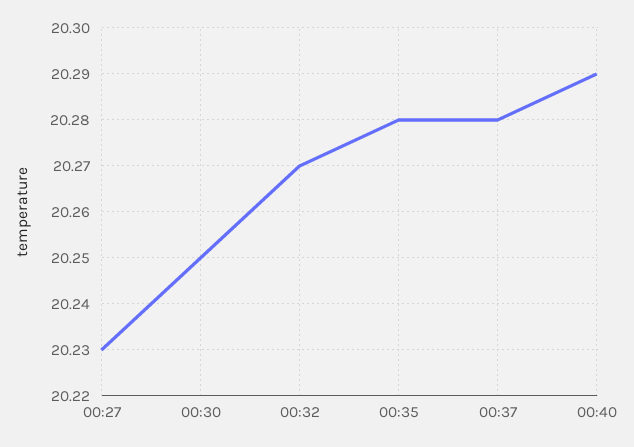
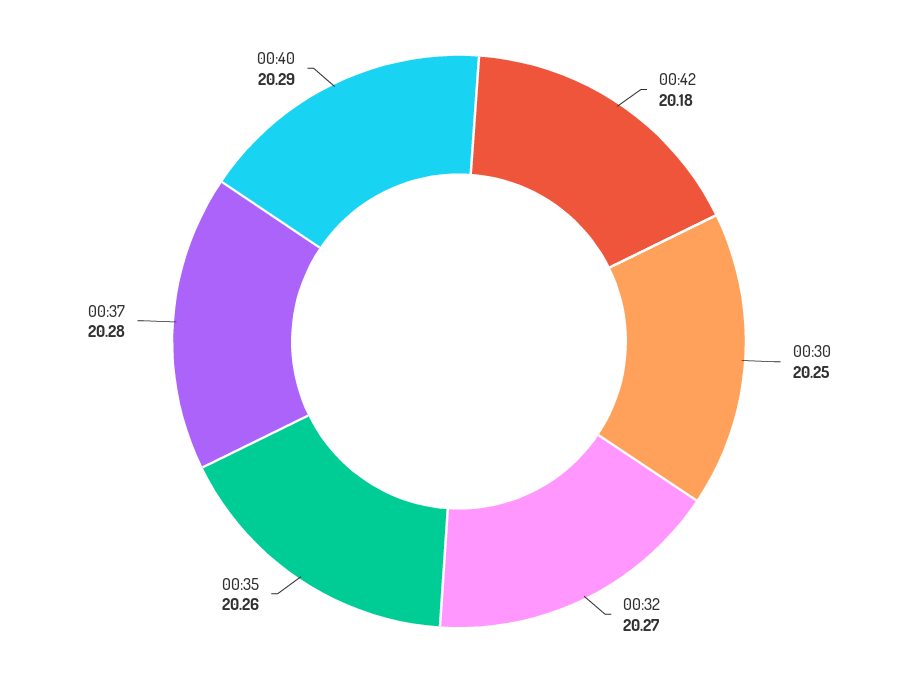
00:27: 20.23 -> none
00:35: 20.28 -> 20.26
00:42: none -> 20.18

